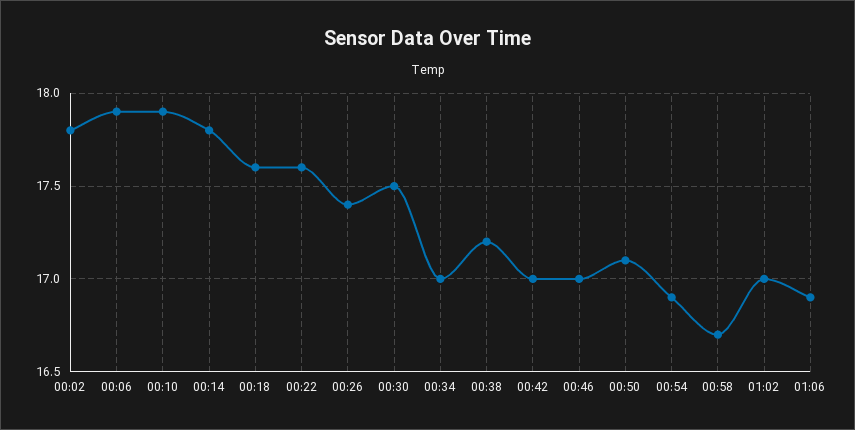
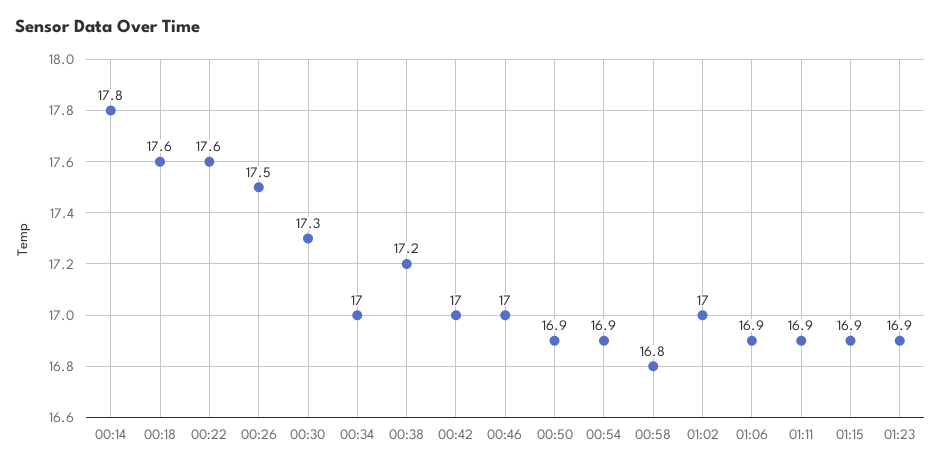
00:02: 17.8 -> none
00:06: 17.9 -> none
00:10: 17.9 -> none
00:26: 17.4 -> 17.5
00:30: 17.5 -> 17.3
00:50: 17.1 -> 16.9
00:58: 16.7 -> 16.8
01:11: none -> 16.9
01:15: none -> 16.9
01:23: none -> 16.9

